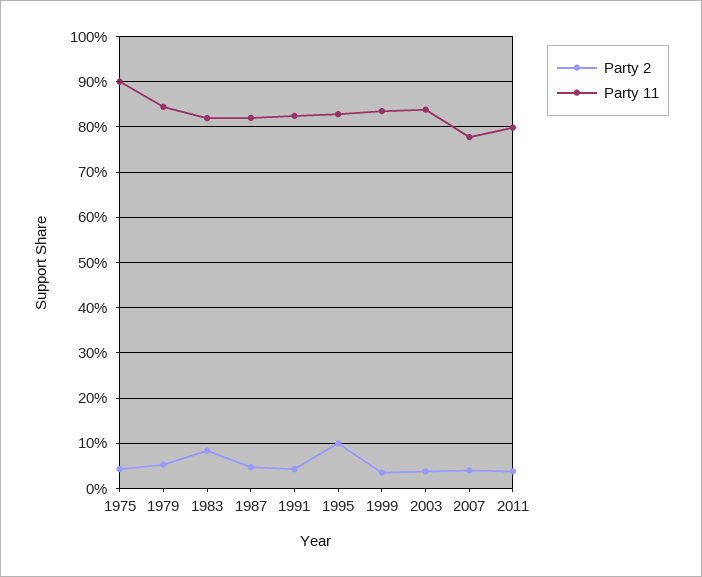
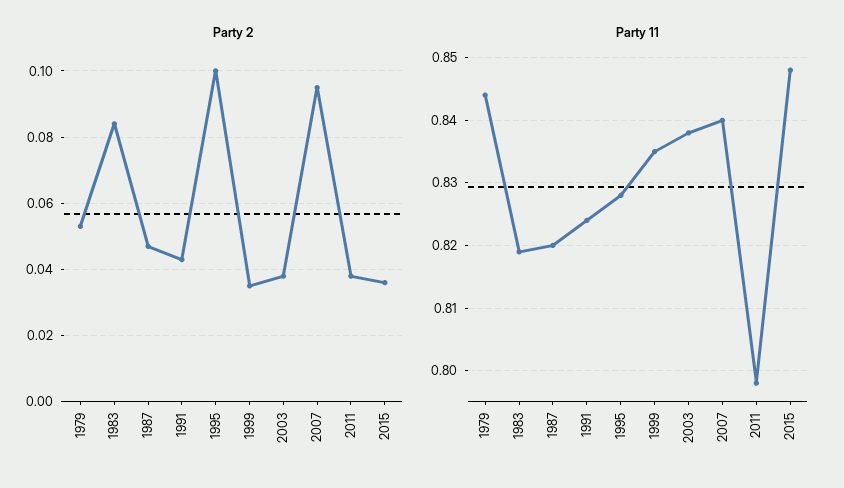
Party 2, 1975: 0.04 -> none
Party 11, 1975: 0.9 -> none
Party 2, 2007: 0.04 -> 0.095
Party 11, 2007: 0.78 -> 0.84
Party 2, 2015: none -> 0.035
Party 11, 2015: none -> 0.848

